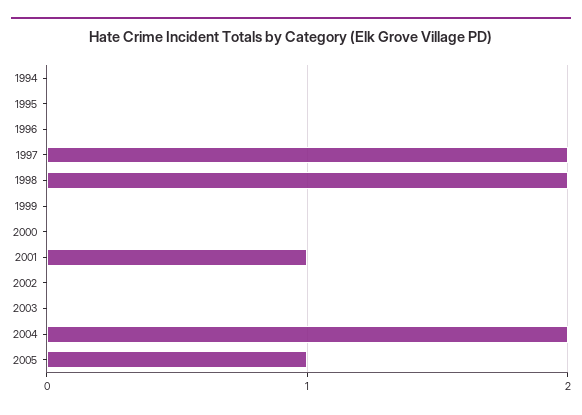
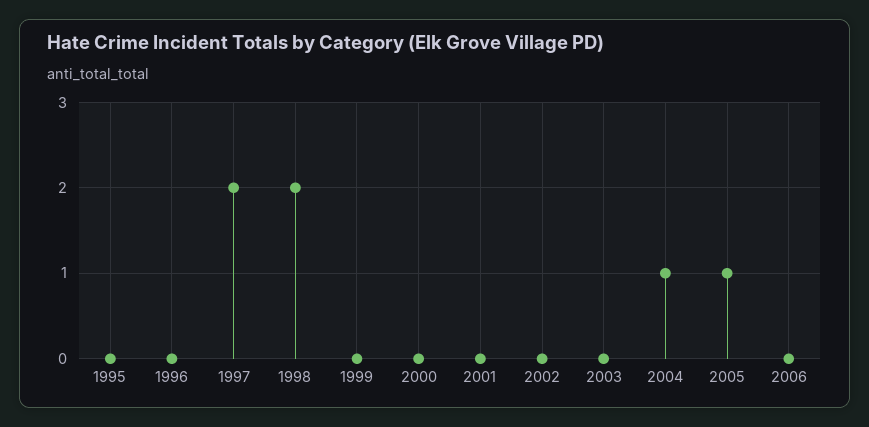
1994: 0 -> none
2001: 1 -> 0
2004: 2 -> 1
2006: none -> 0

